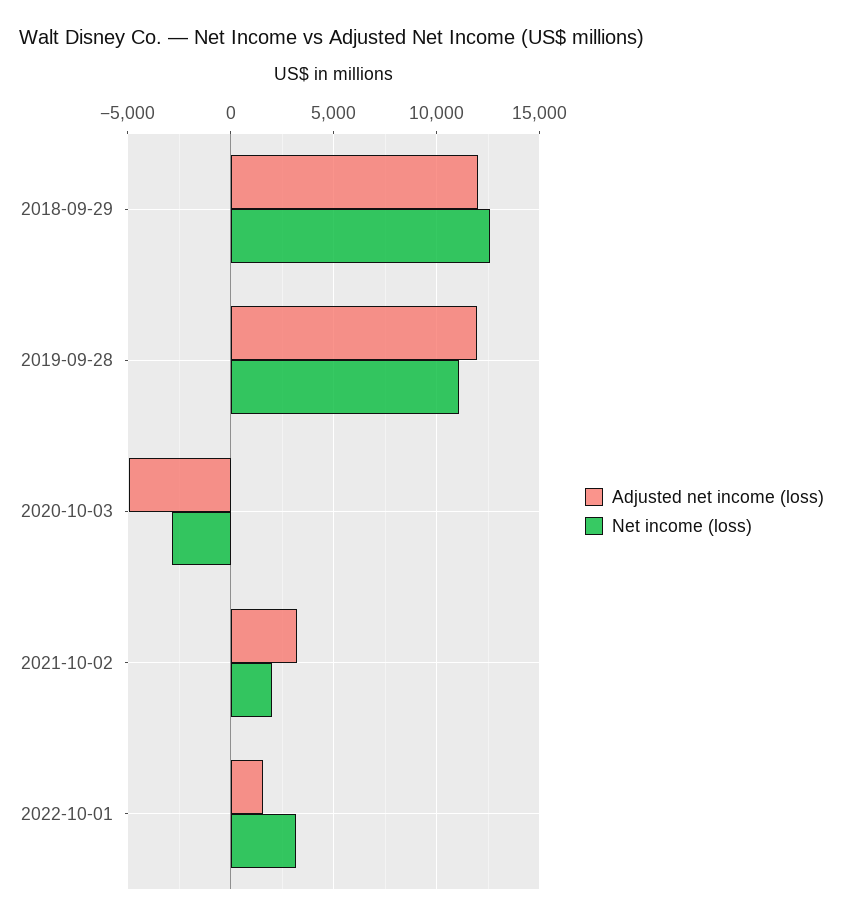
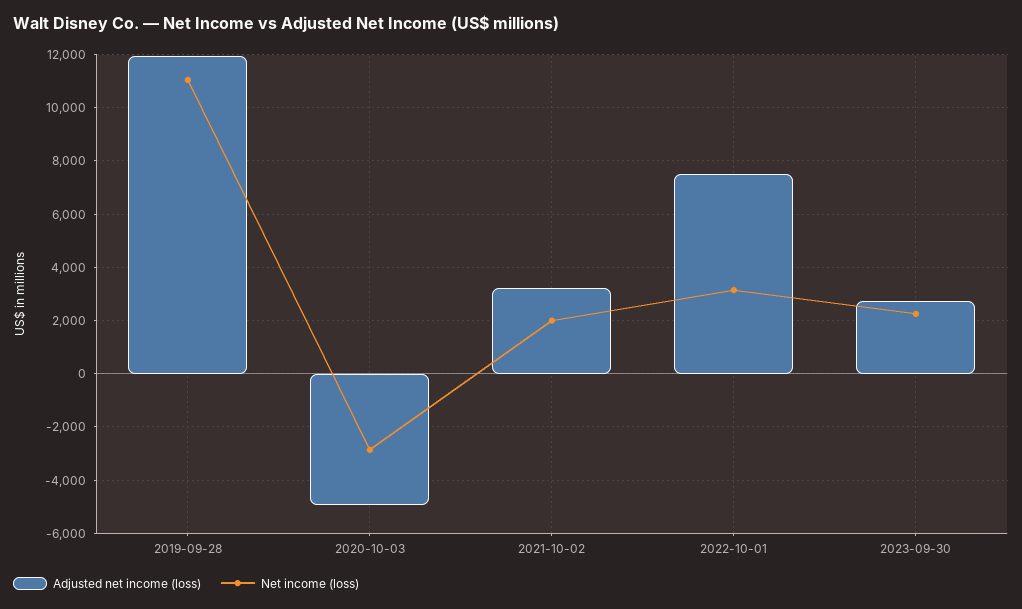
Adjusted net income (loss), 2018-09-29: 12000 -> none
Net income (loss), 2018-09-29: 12500 -> none
Adjusted net income (loss), 2022-10-01: 1500 -> 7500
Adjusted net income (loss), 2023-09-30: none -> 2750
Net income (loss), 2023-09-30: none -> 2250

